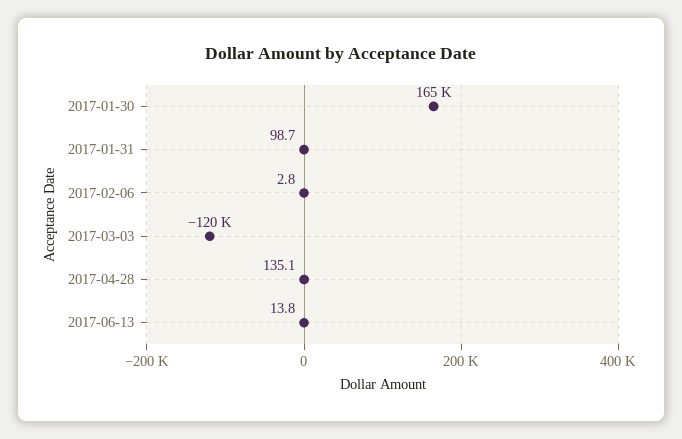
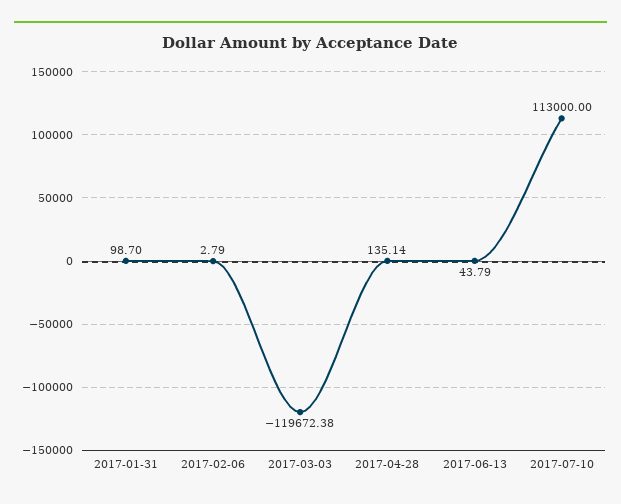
2017-01-30: 165000 -> none
2017-06-13: 13.8 -> 43.79
2017-07-10: none -> 113000

